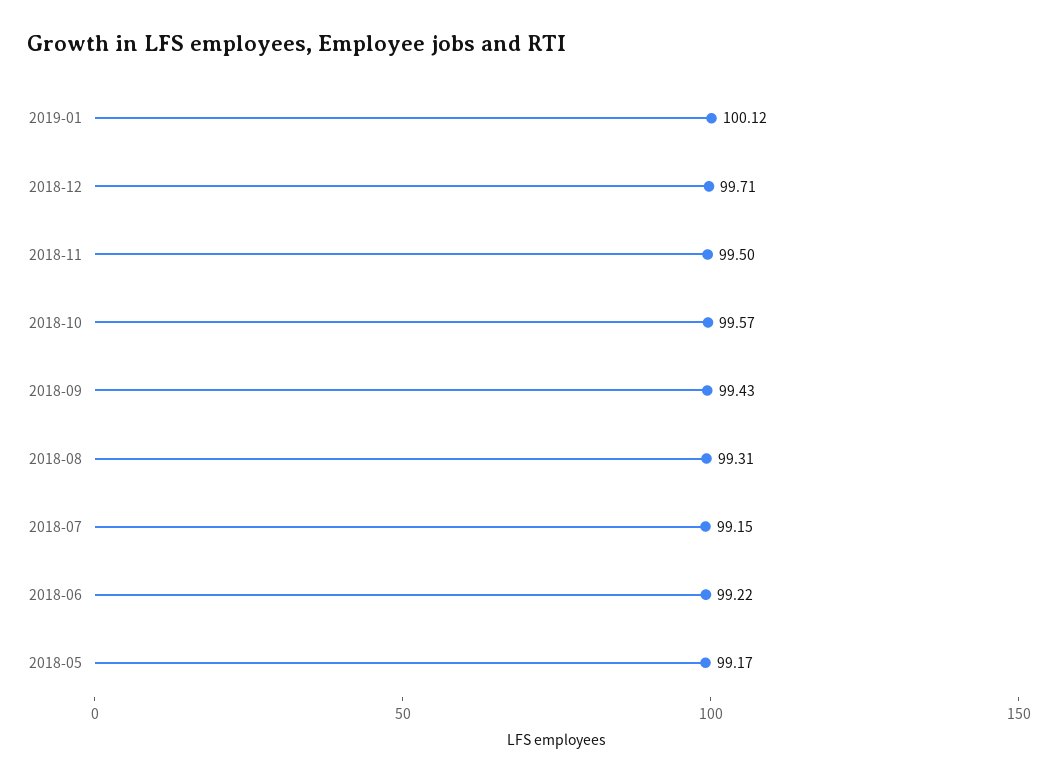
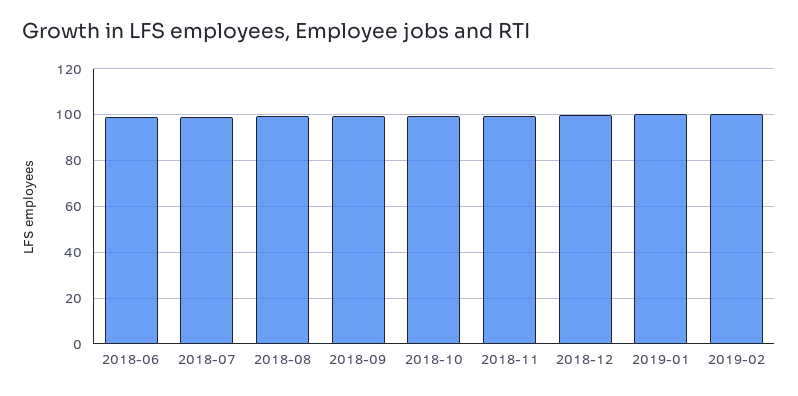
2018-05: 99.17 -> none
2019-02: none -> 100

